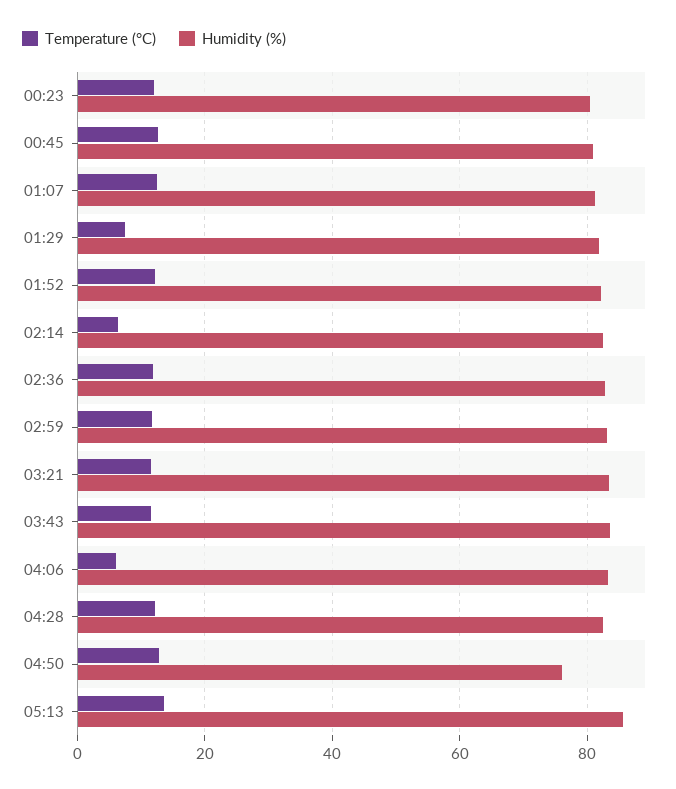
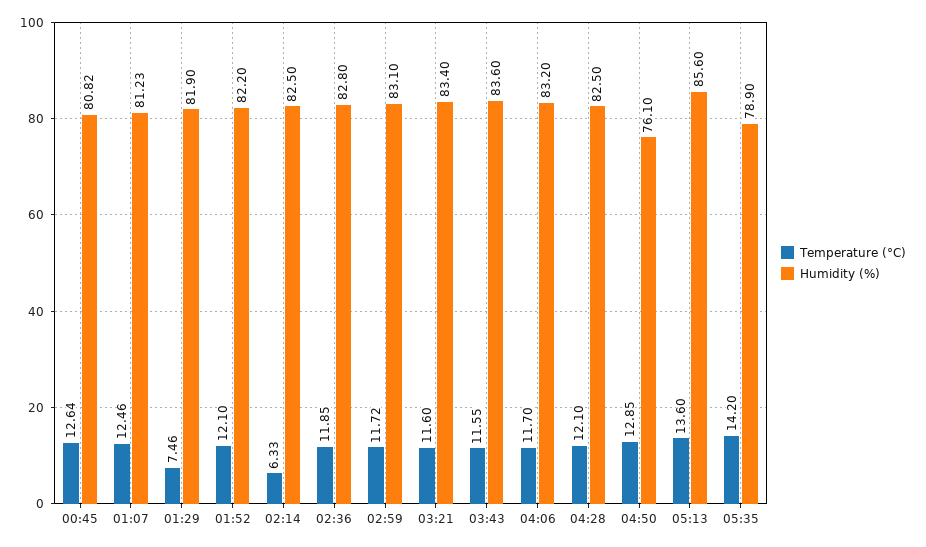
Temperature (°C), 00:23: 12 -> none
Humidity (%), 00:23: 80 -> none
Temperature (°C), 04:06: 6 -> 11.7
Temperature (°C), 05:35: none -> 14.2
Humidity (%), 05:35: none -> 78.9

